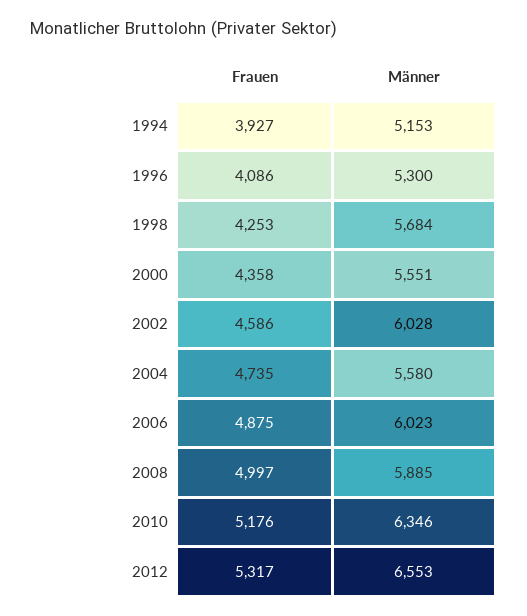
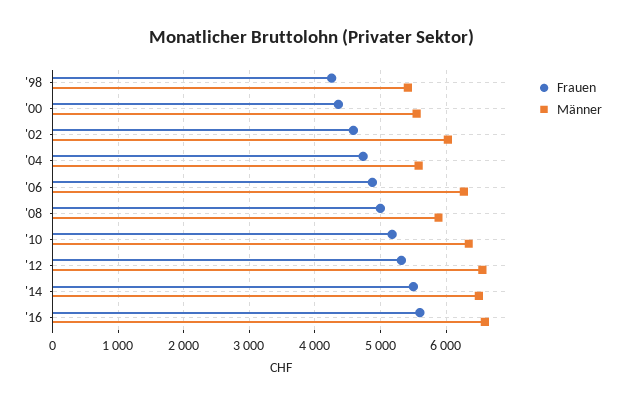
Frauen, 1994: 3927 -> none
Männer, 1994: 5153 -> none
Frauen, 1996: 4086 -> none
Männer, 1996: 5300 -> none
Männer, 1998: 5684 -> 5400
Männer, 2006: 6023 -> 6300
Frauen, '14: none -> 5500
Männer, '14: none -> 6500
Frauen, '16: none -> 5600
Männer, '16: none -> 6600

